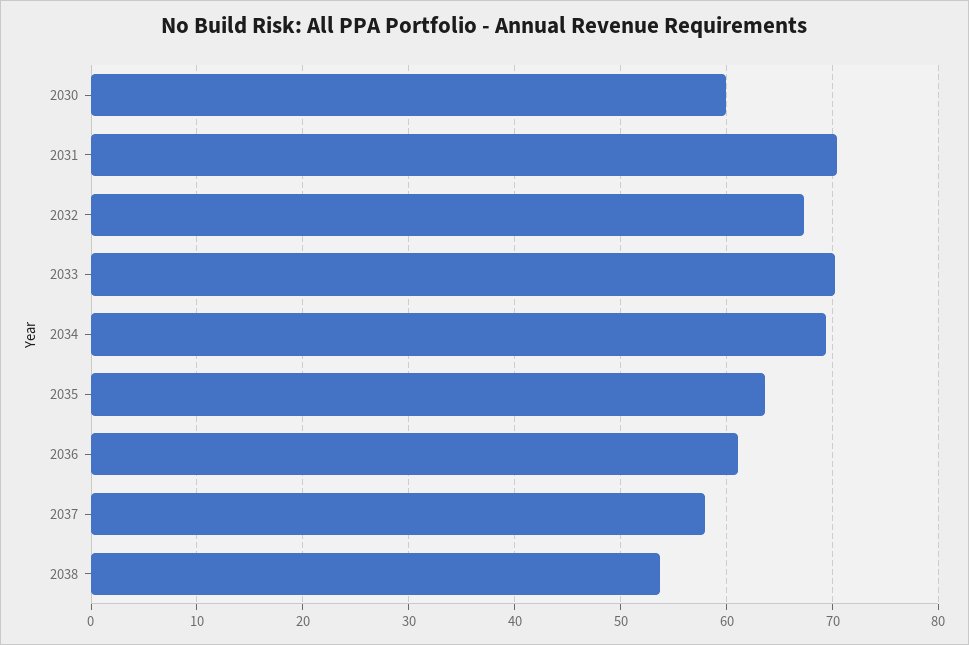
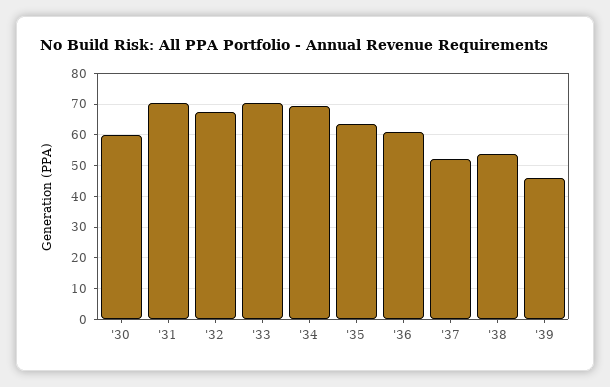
2037: 58 -> 52
'39: none -> 46

